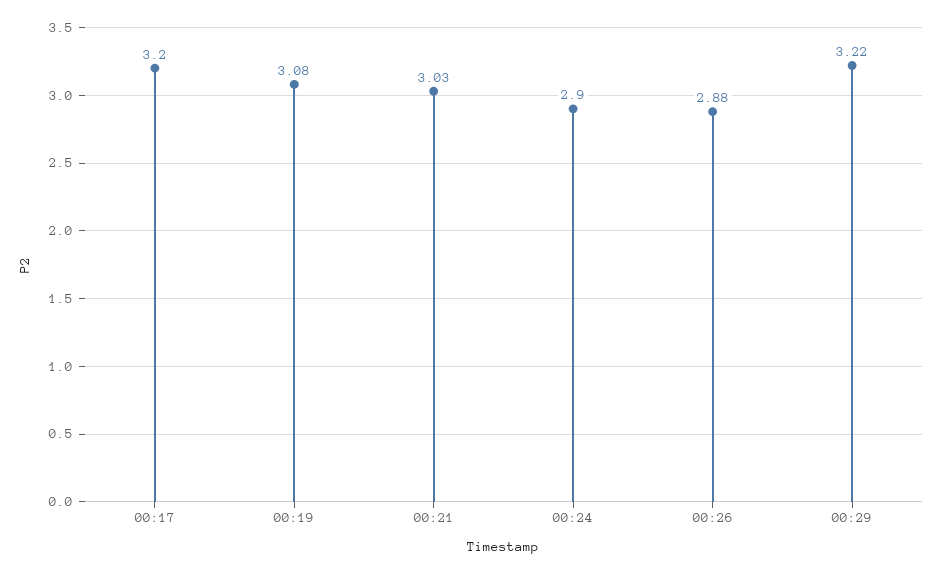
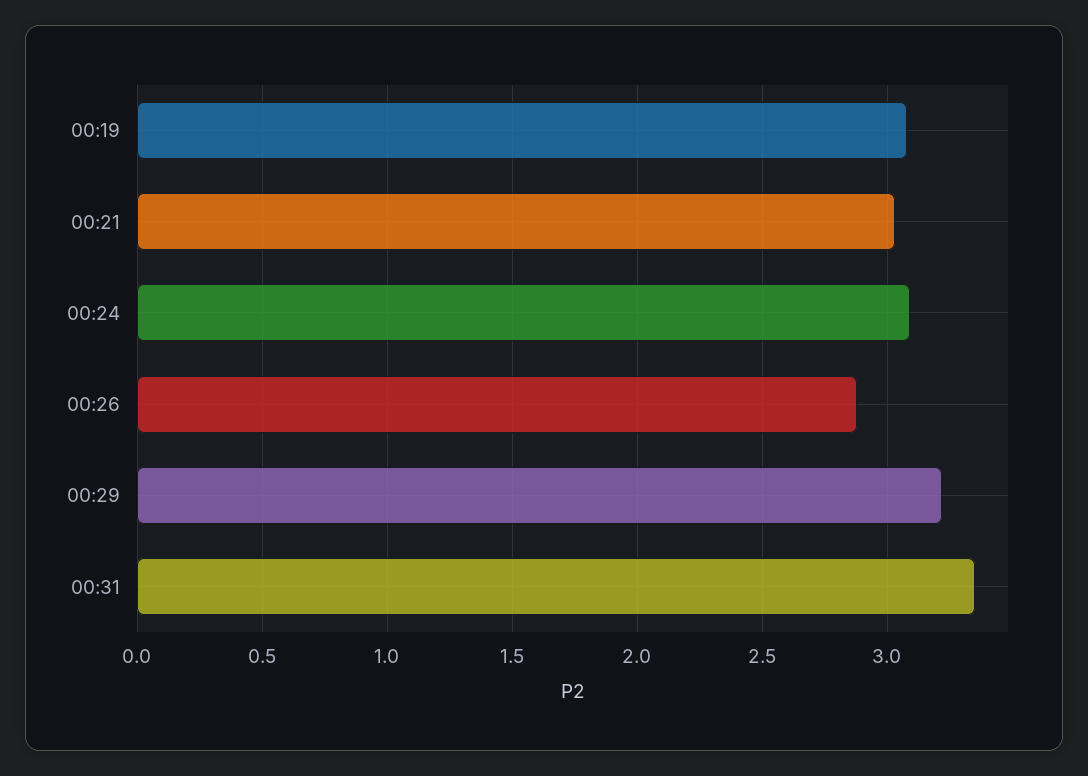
00:17: 3.2 -> none
00:24: 2.9 -> 3.1
00:31: none -> 3.35

